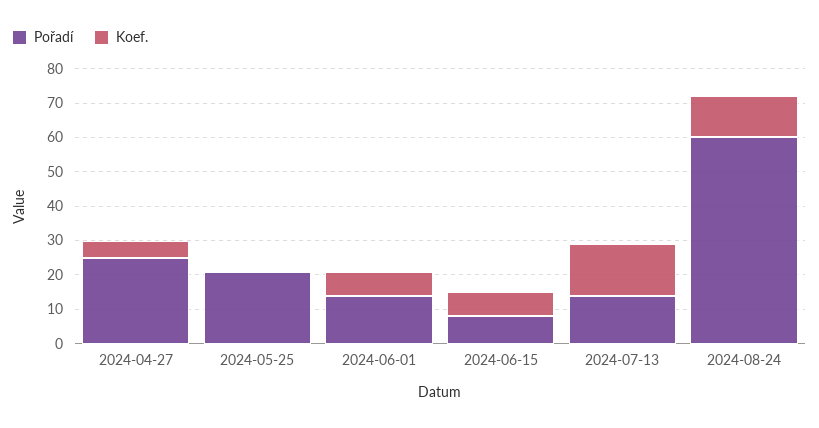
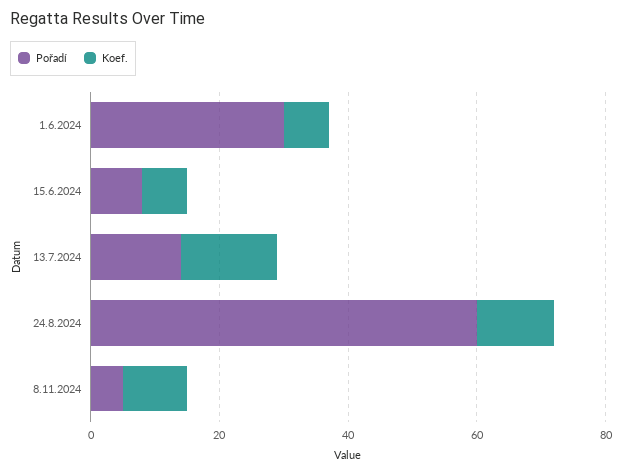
Pořadí, 2024-04-27: 25 -> none
Koef., 2024-04-27: 5 -> none
Pořadí, 2024-05-25: 20 -> none
Koef., 2024-05-25: 0 -> none
Pořadí, 2024-06-01: 15 -> 30
Pořadí, 8.11.2024: none -> 5
Koef., 8.11.2024: none -> 10

